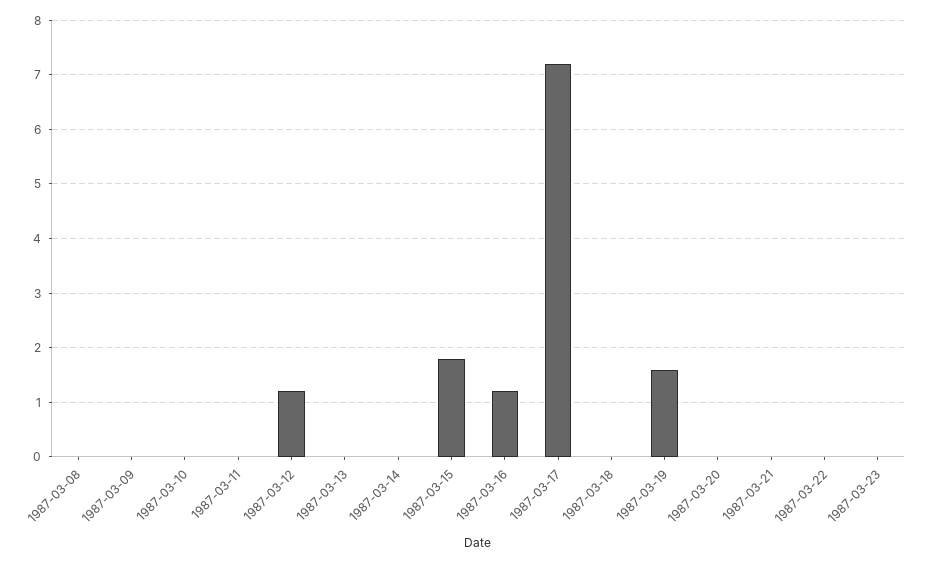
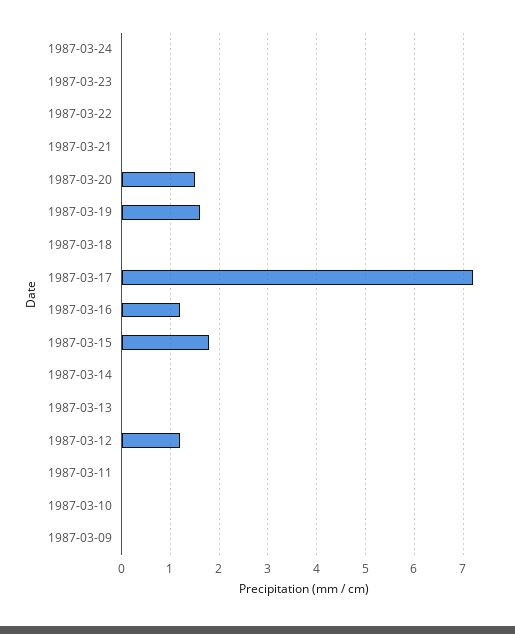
1987-03-08: 0 -> none
1987-03-20: 0 -> 1.5
1987-03-24: none -> 0

